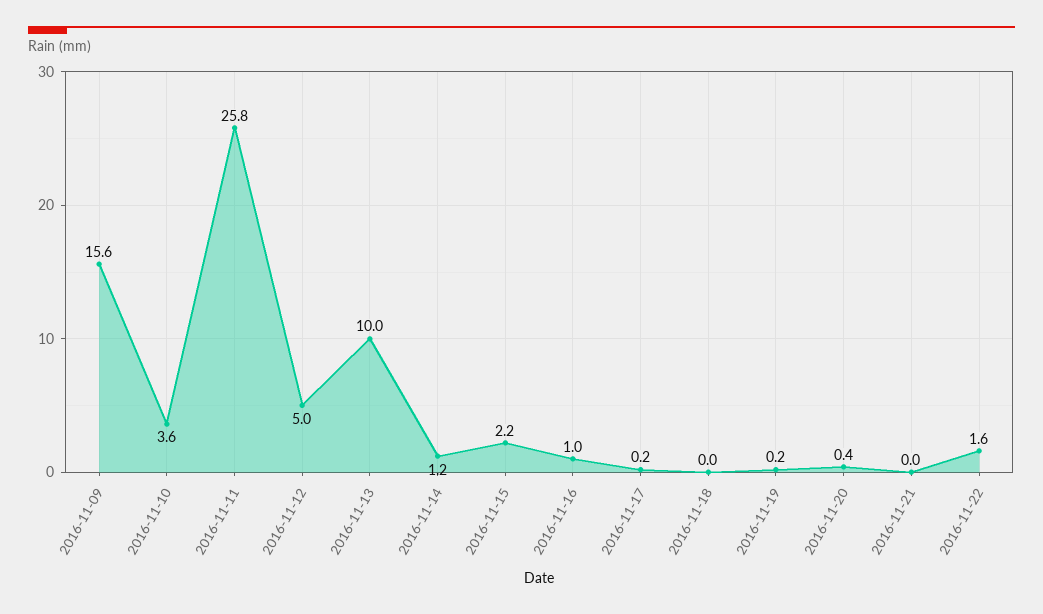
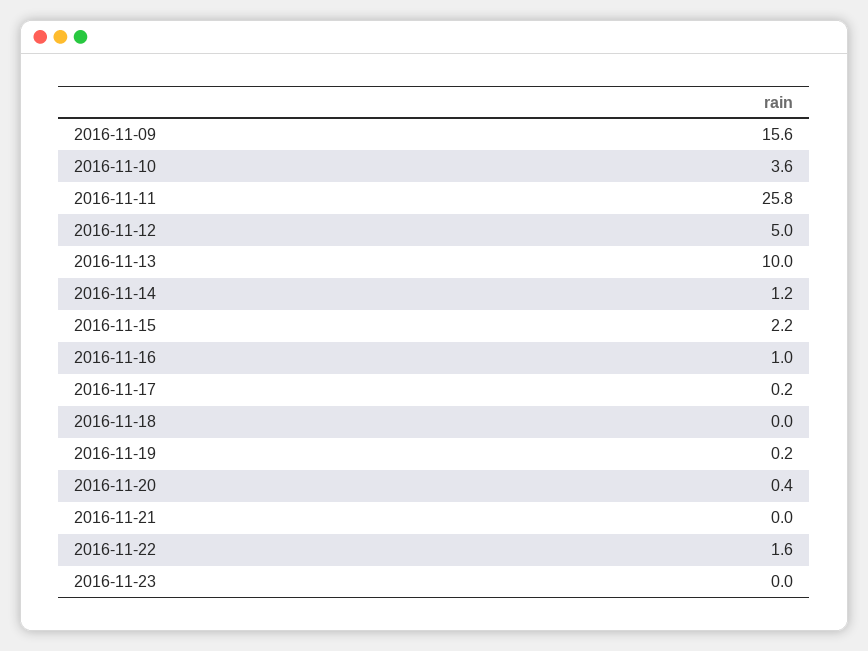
2016-11-23: none -> 0

